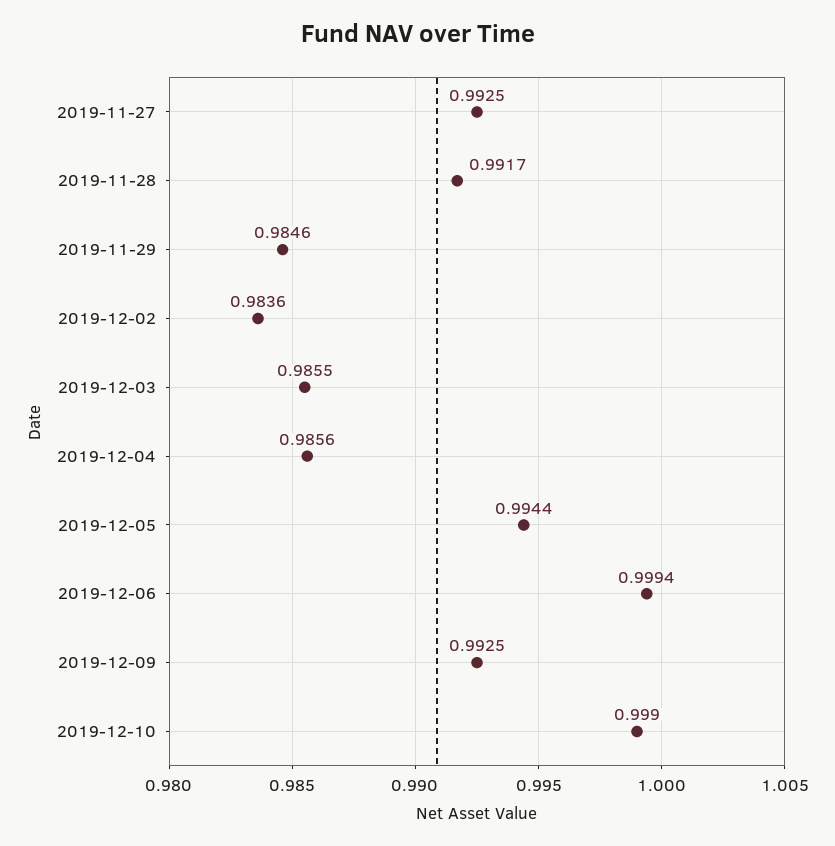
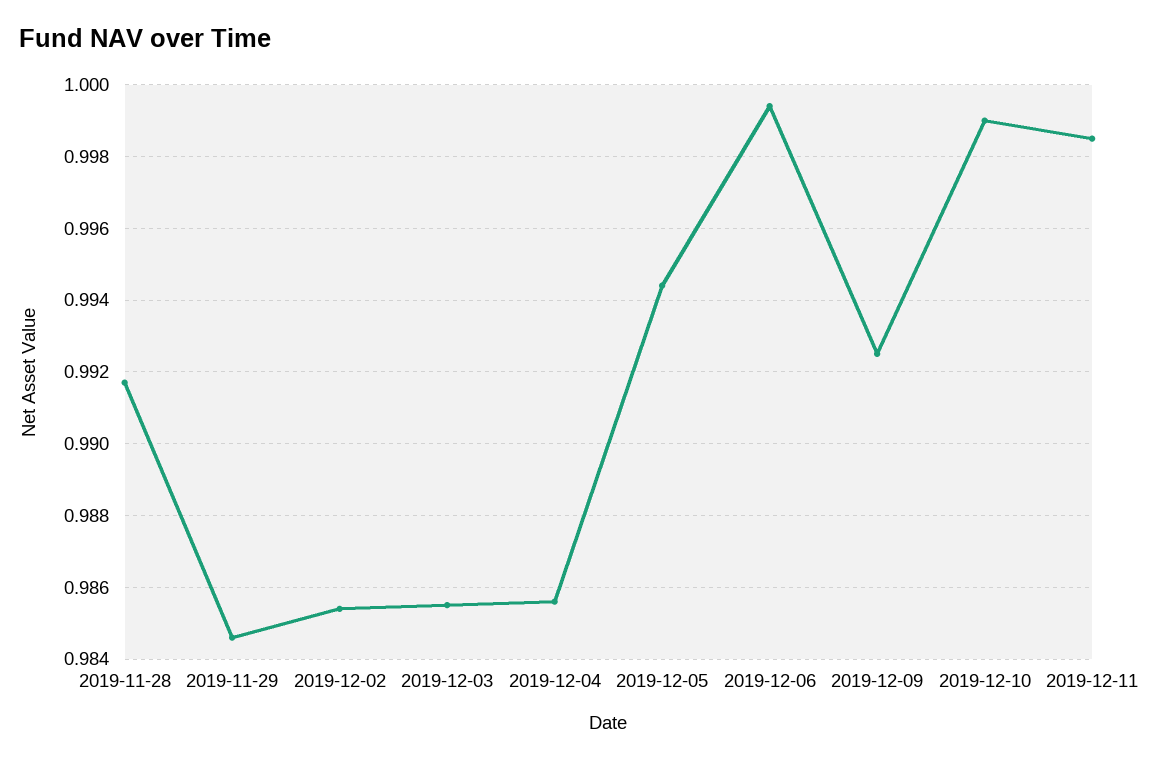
2019-11-27: 0.9925 -> none
2019-12-02: 0.9836 -> 0.9855
2019-12-11: none -> 0.9985

